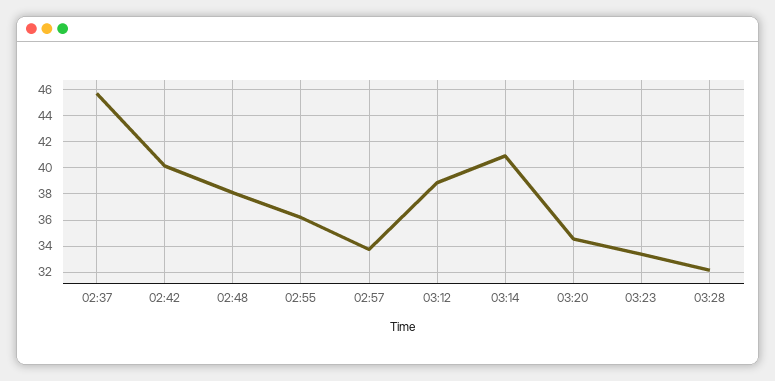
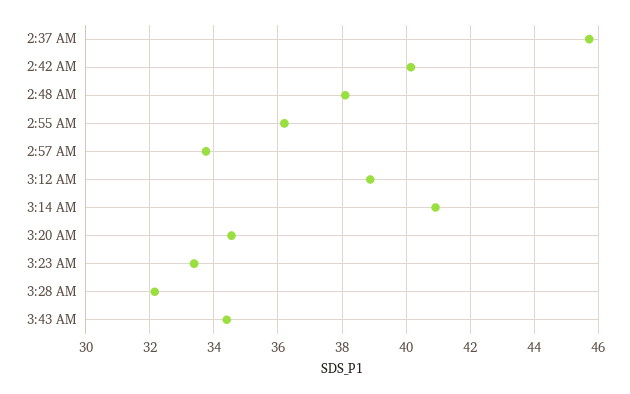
3:43 AM: none -> 34.4

